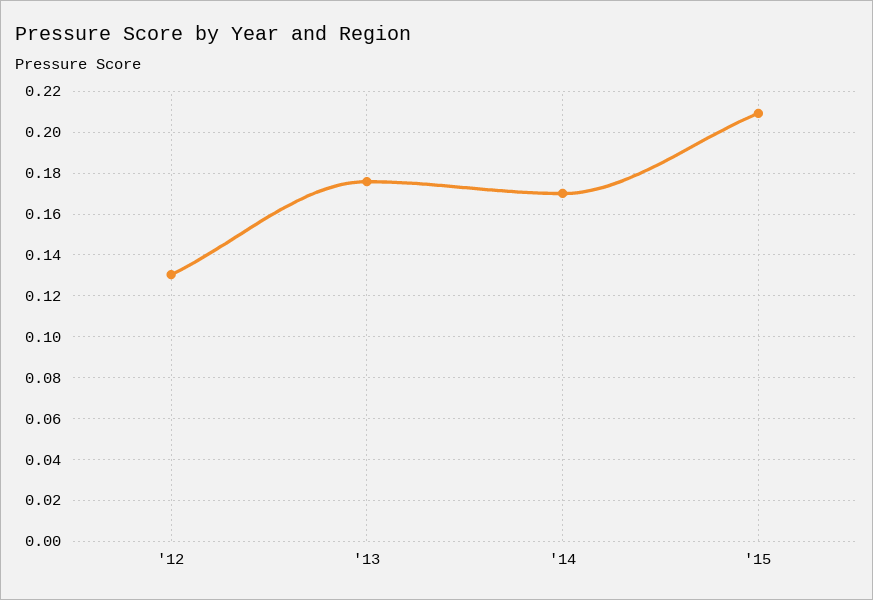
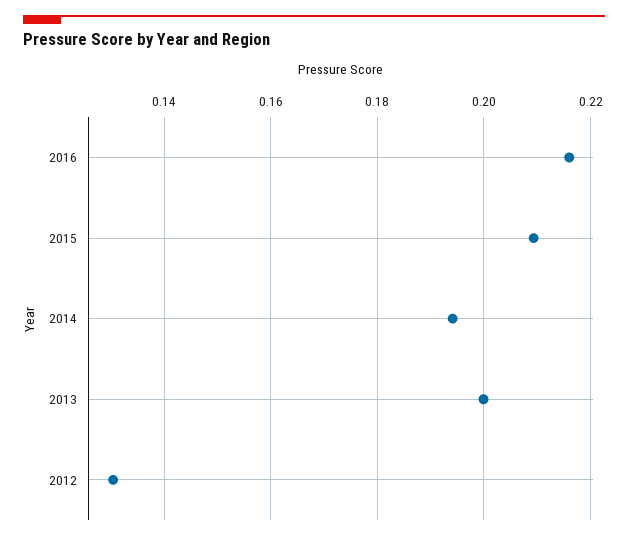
'13: 0.175 -> 0.2
'14: 0.17 -> 0.194
2016: none -> 0.216

